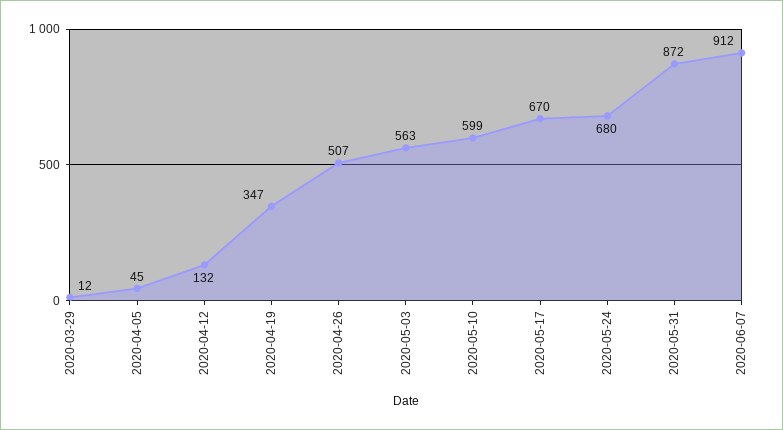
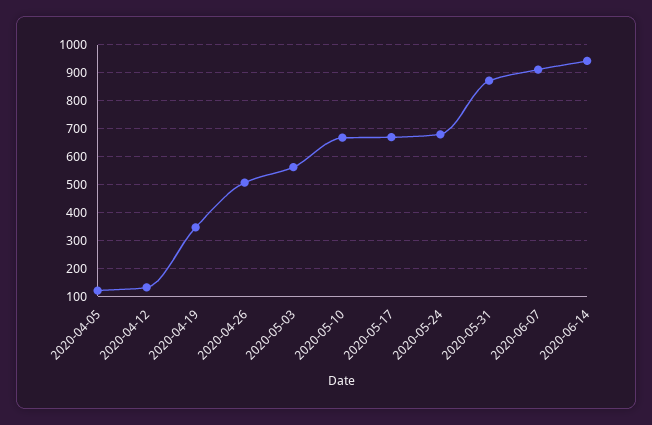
2020-03-29: 12 -> none
2020-04-05: 45 -> 125
2020-05-10: 599 -> 675
2020-06-14: none -> 950

